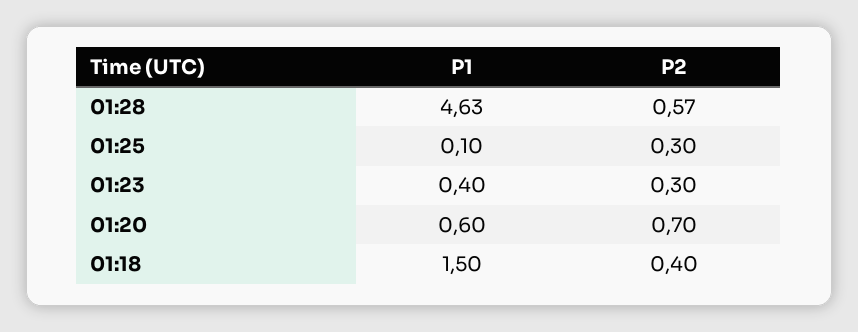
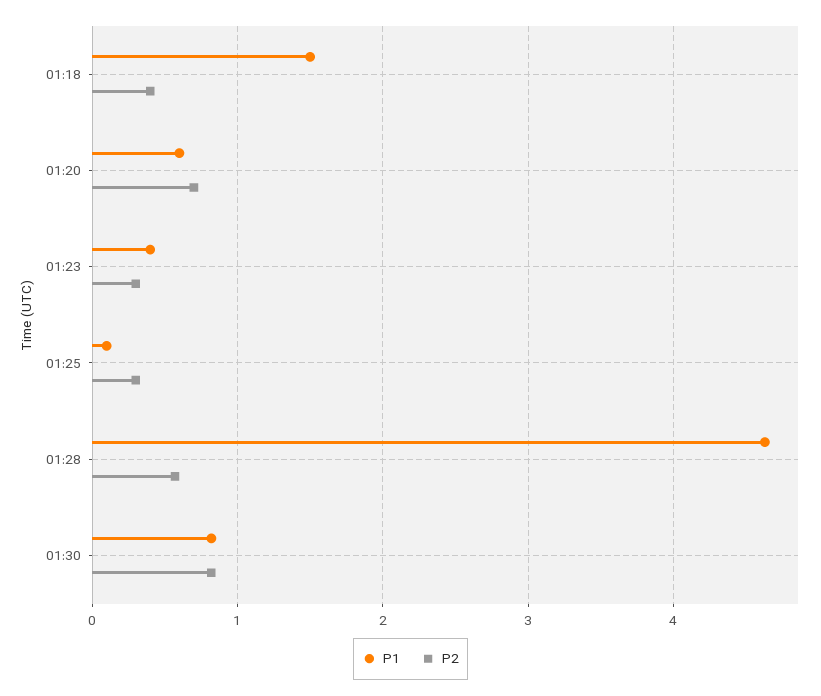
P1, 01:30: none -> 0.8
P2, 01:30: none -> 0.8

